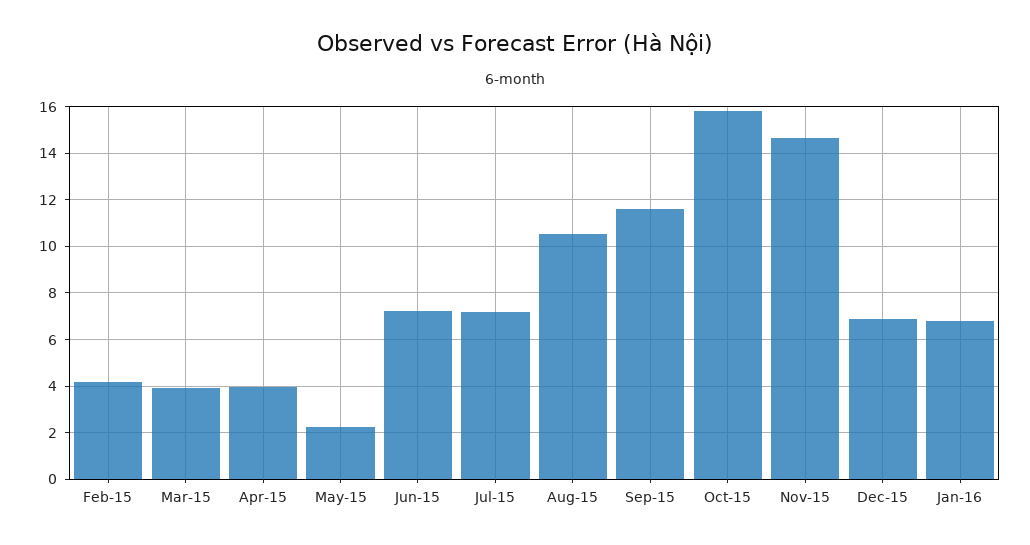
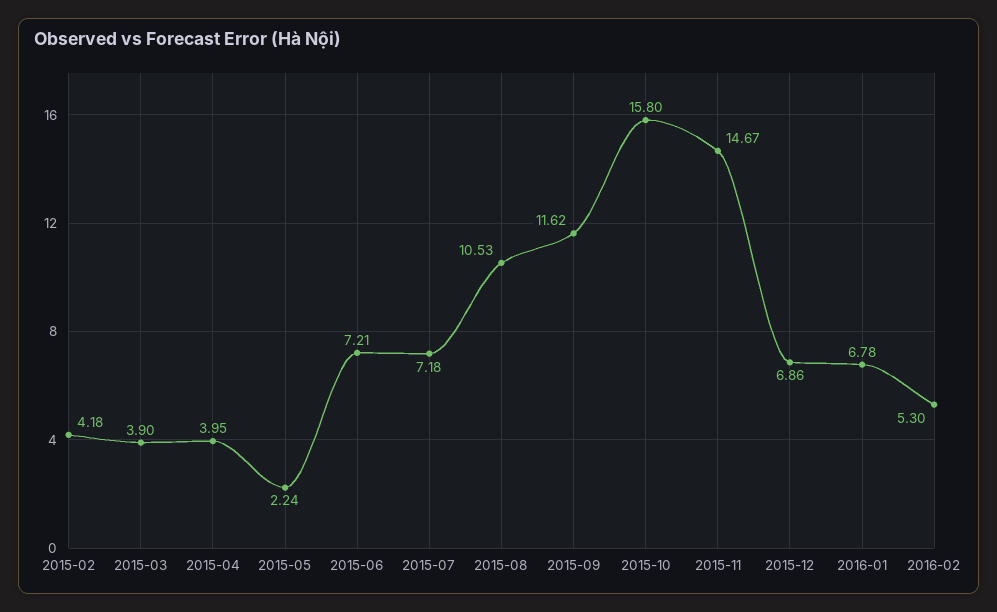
2016-02: none -> 5.3

